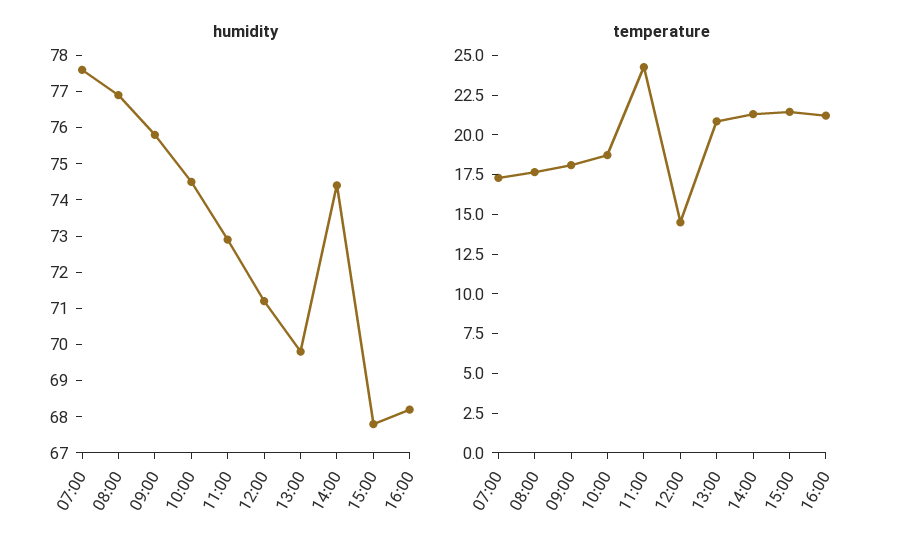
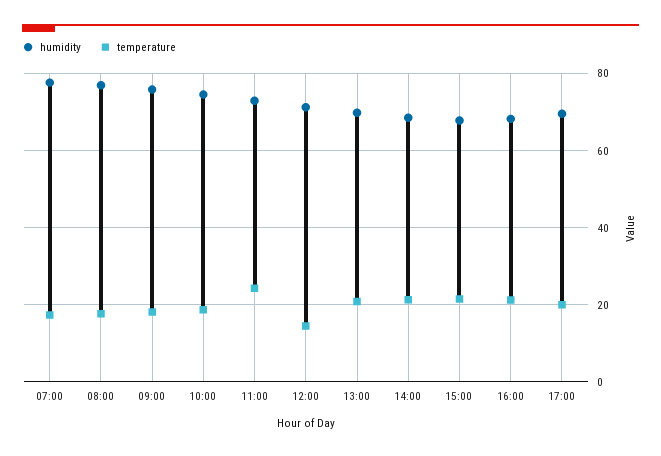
humidity, 14:00: 74.5 -> 68
humidity, 17:00: none -> 70
temperature, 17:00: none -> 20

